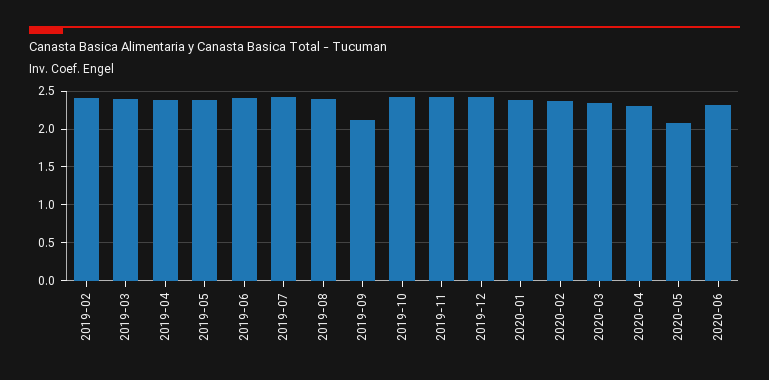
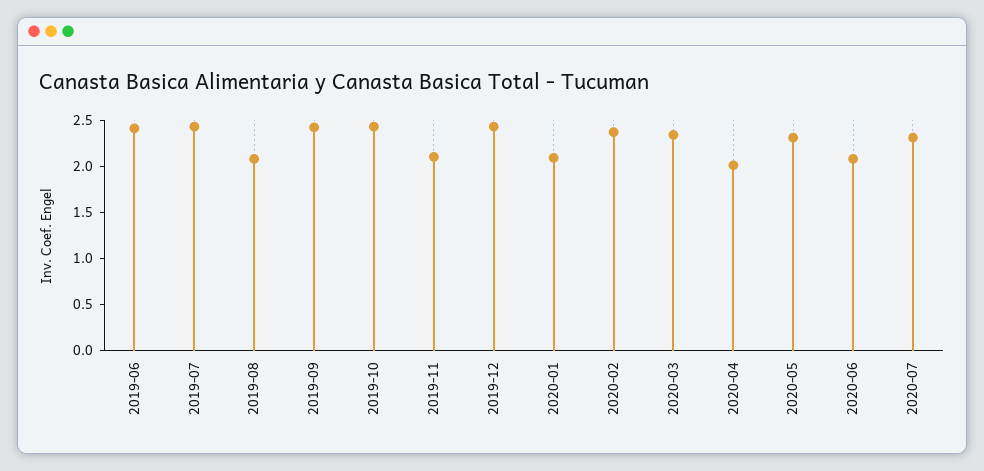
2019-02: 2.4 -> none
2019-03: 2.4 -> none
2019-04: 2.4 -> none
2019-05: 2.4 -> none
2019-08: 2.4 -> 2.1
2019-09: 2.1 -> 2.4
2019-11: 2.4 -> 2.1
2020-01: 2.4 -> 2.1
2020-04: 2.3 -> 2
2020-05: 2.1 -> 2.3
2020-06: 2.3 -> 2.1
2020-07: none -> 2.3

